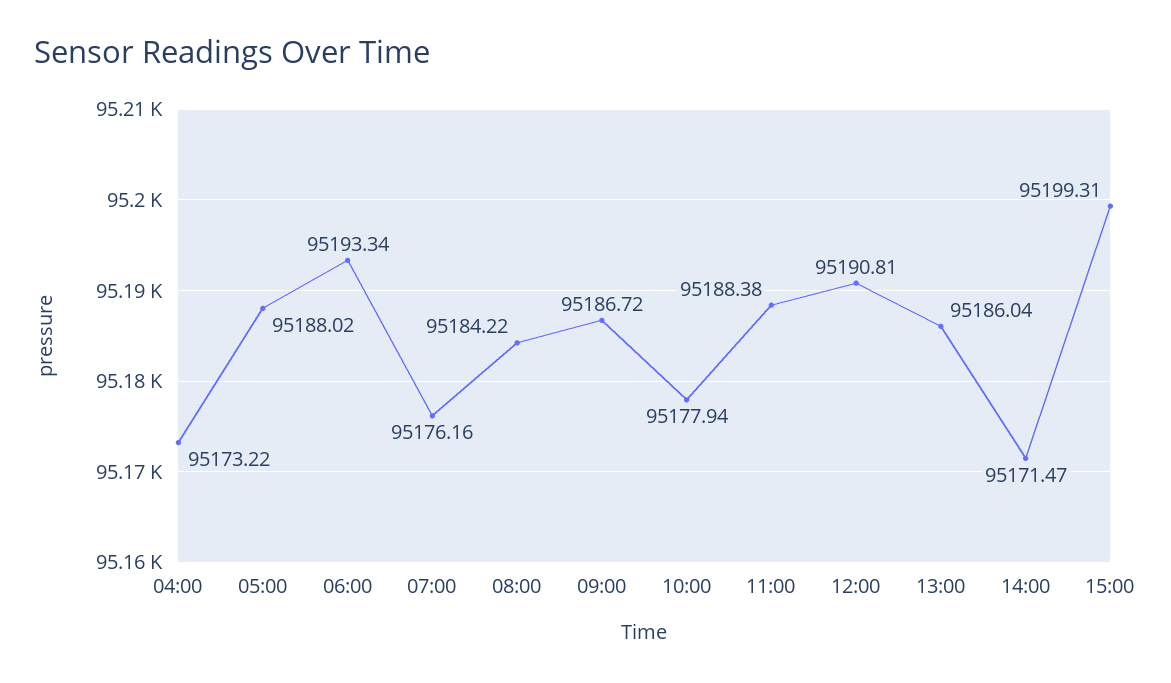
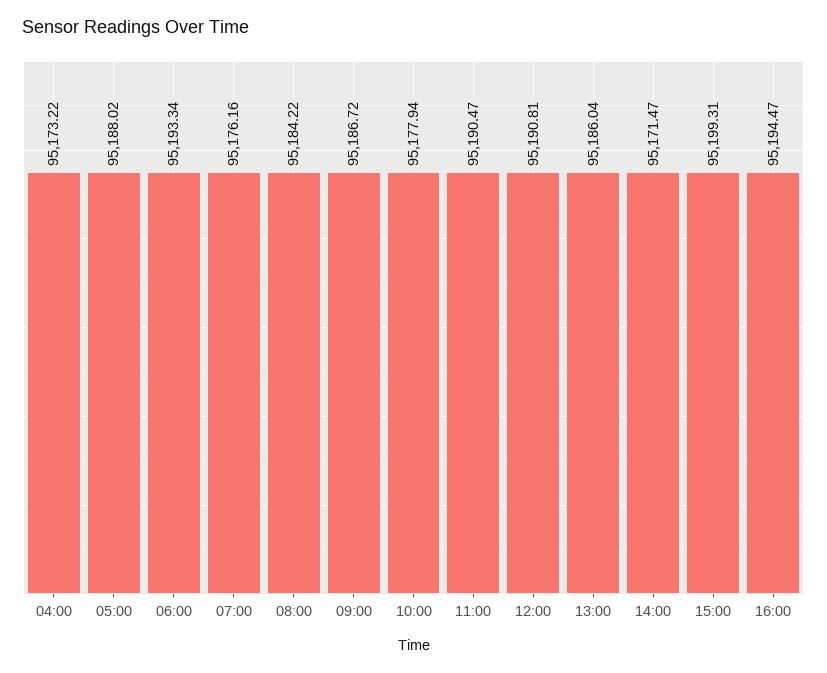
11:00: 95188.38 -> 95190.47
16:00: none -> 95194.47

